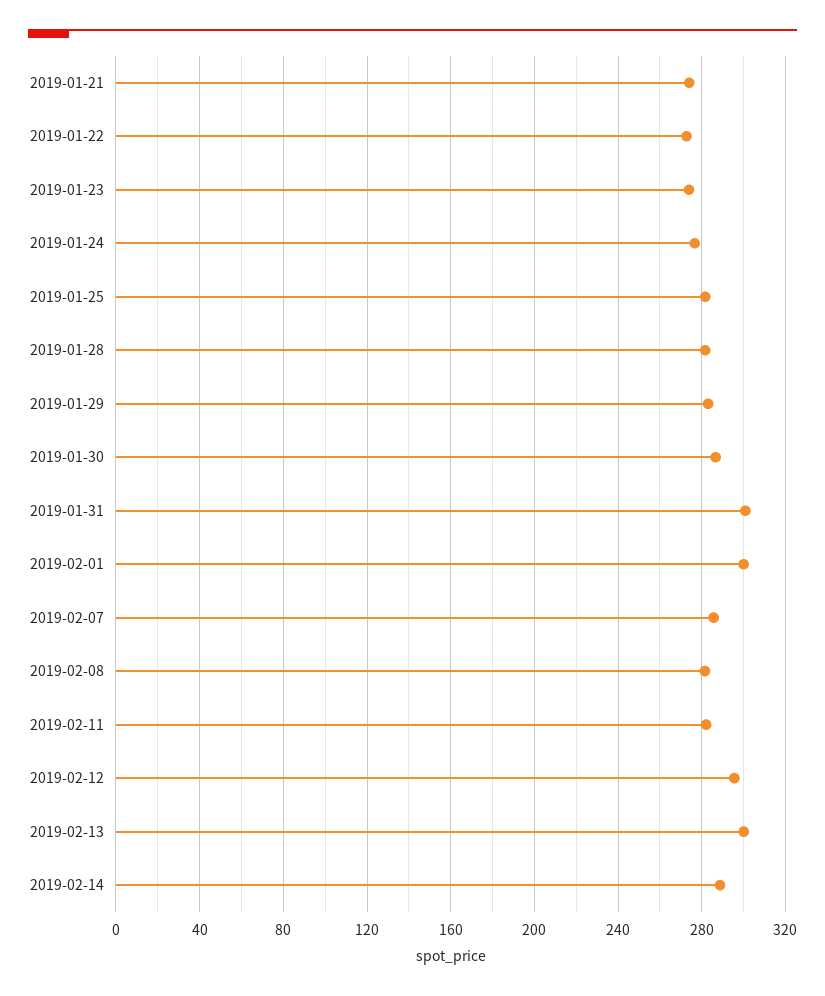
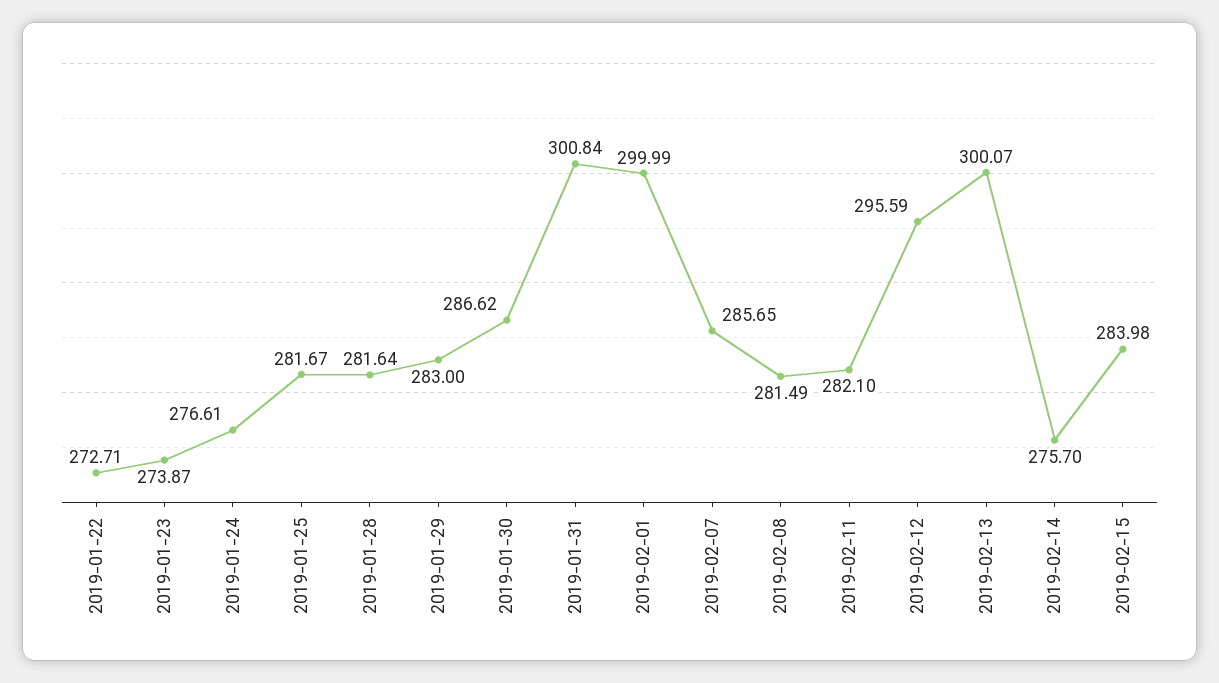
2019-01-21: 275 -> none
2019-02-14: 290 -> 275.7
2019-02-15: none -> 283.98

